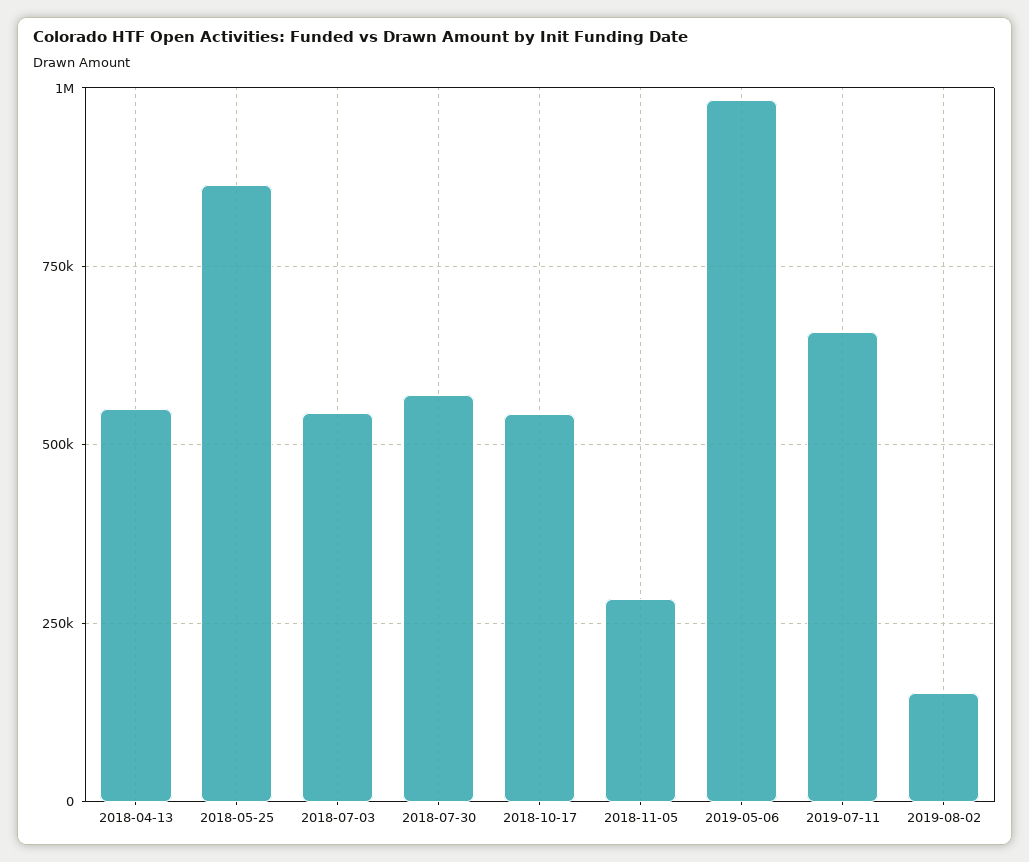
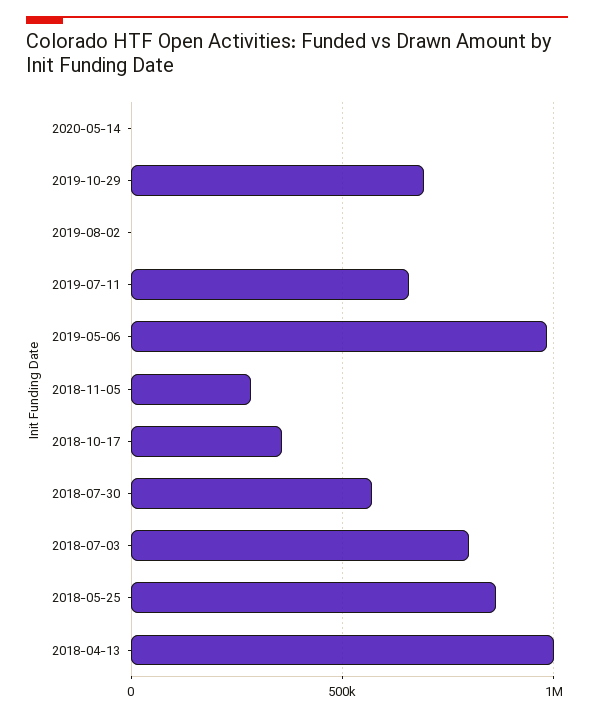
2018-04-13: 550000 -> 1000000
2018-07-03: 550000 -> 800000
2018-10-17: 550000 -> 350000
2019-08-02: 150000 -> 0
2020-05-14: none -> 0
2019-10-29: none -> 700000

